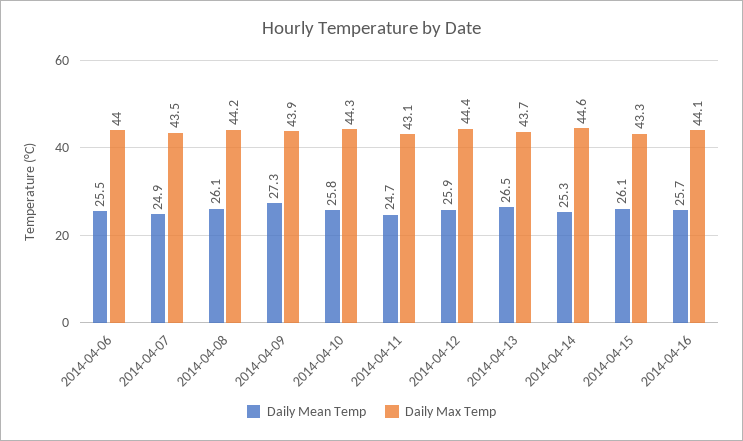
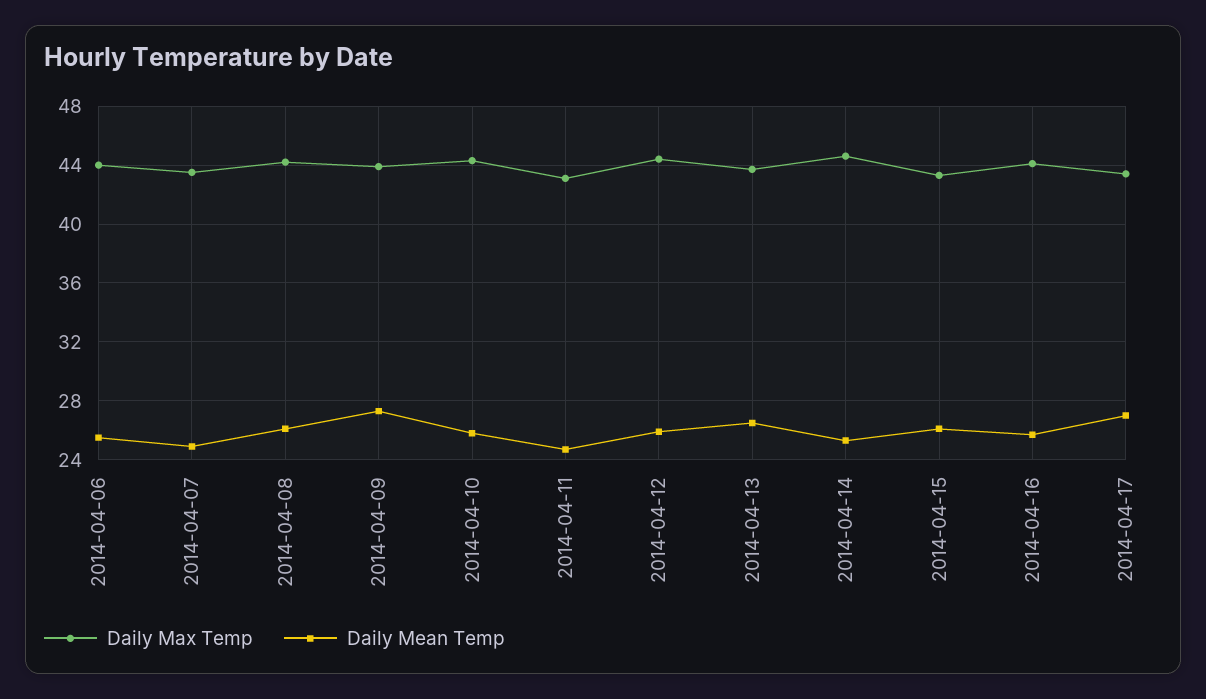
Daily Max Temp, 2014-04-17: none -> 43.5
Daily Mean Temp, 2014-04-17: none -> 27

